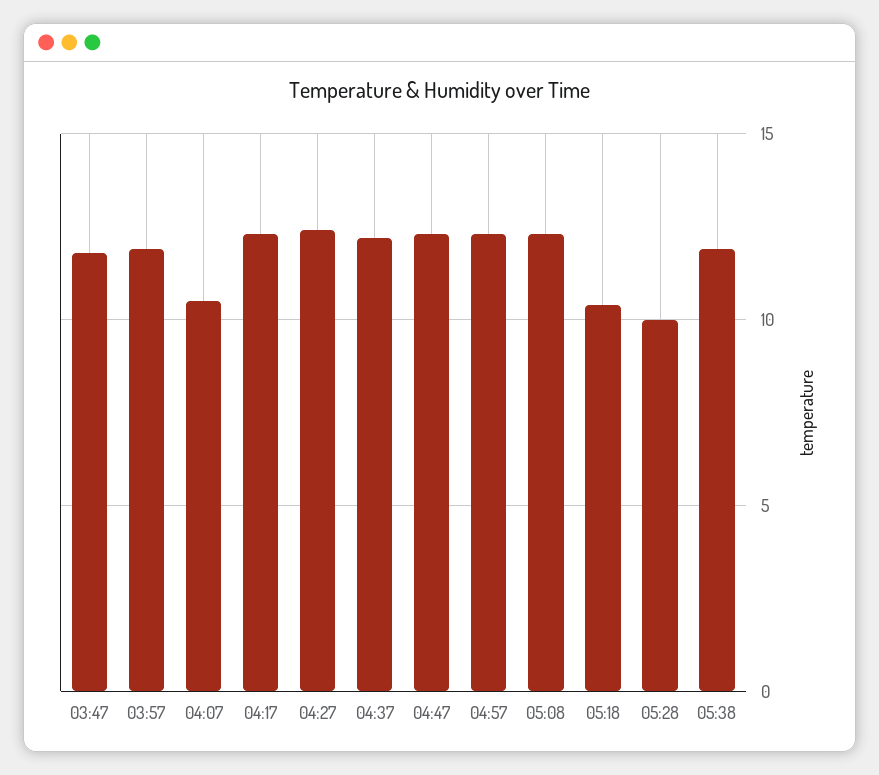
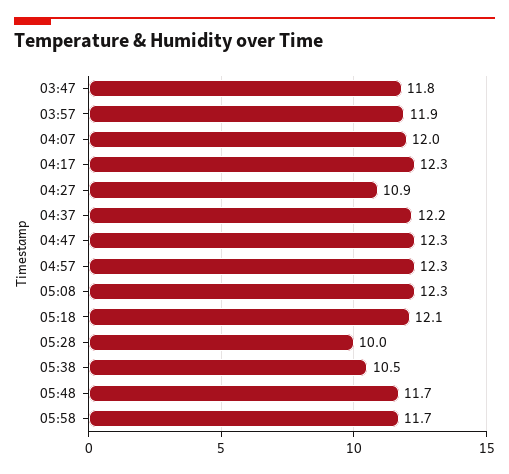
04:07: 10.5 -> 12
04:27: 12.5 -> 10.9
05:18: 10.5 -> 12.1
05:38: 12 -> 10.5
05:48: none -> 11.7
05:58: none -> 11.7

